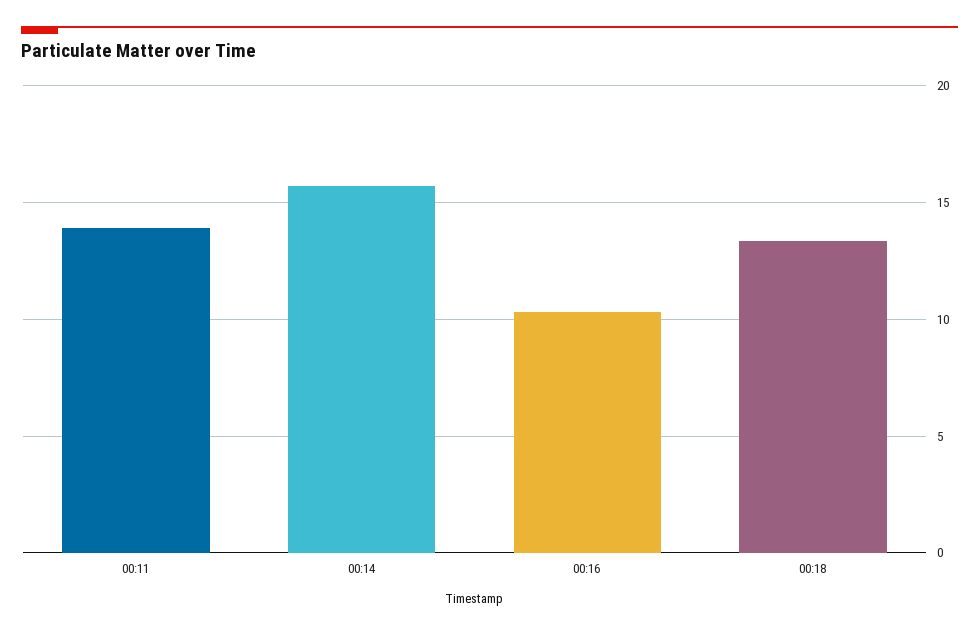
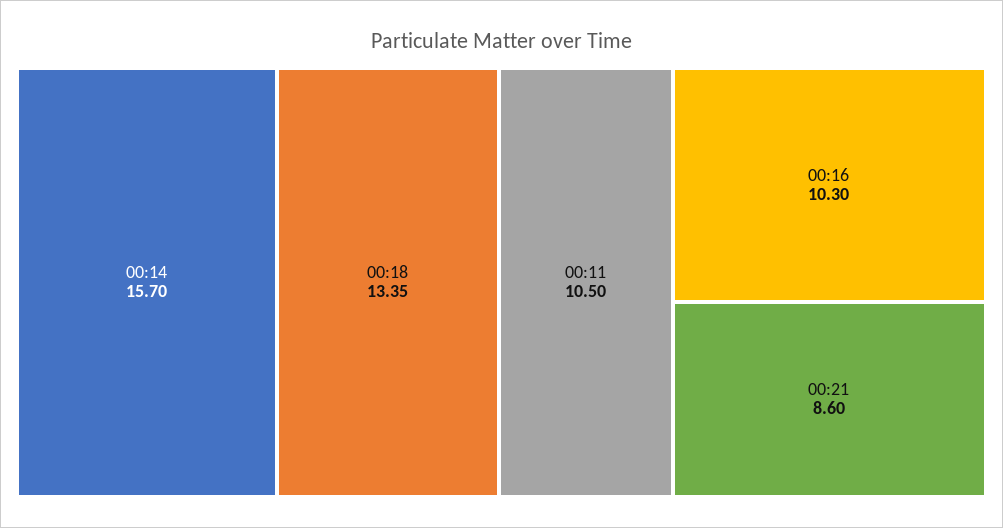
00:11: 14 -> 10.5
00:21: none -> 8.6

